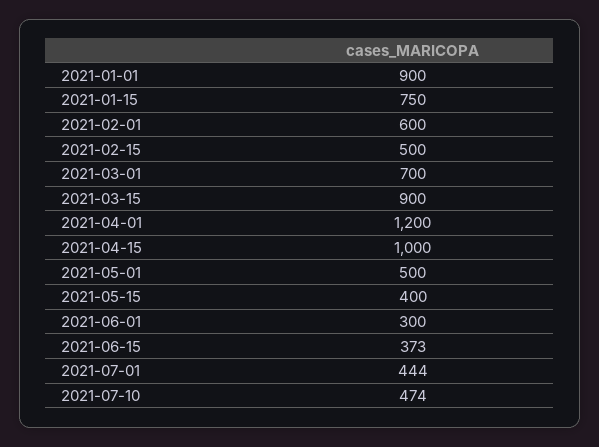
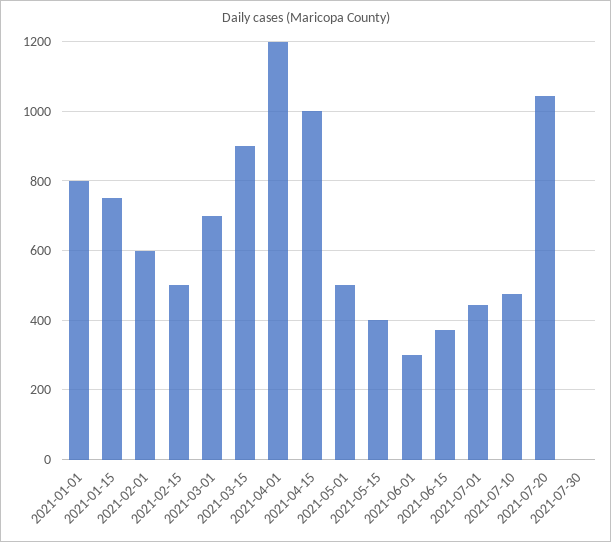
2021-01-01: 900 -> 800
2021-07-20: none -> 1040
2021-07-30: none -> 0

